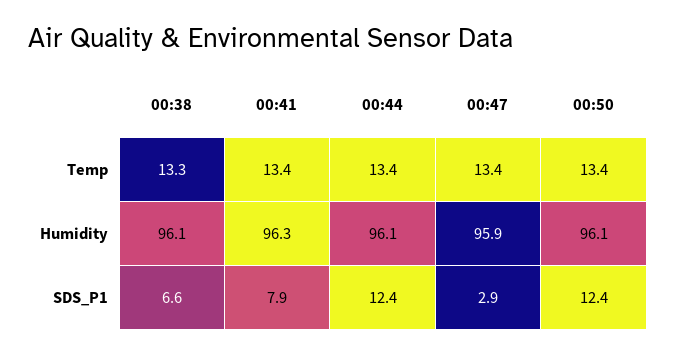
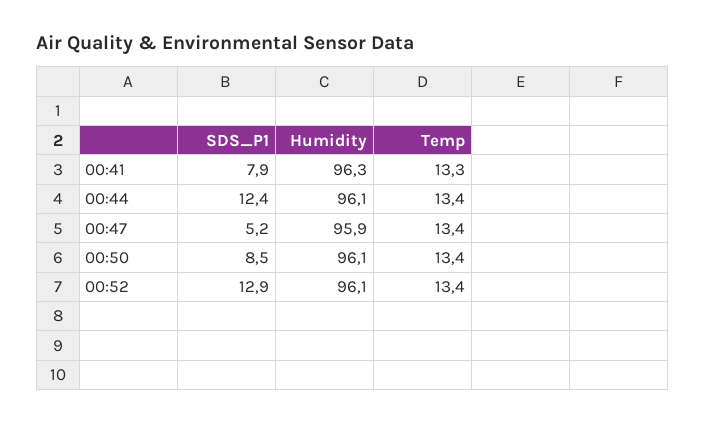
00:38, Temp: 13.3 -> none
00:41, Temp: 13.4 -> 13.3
00:38, Humidity: 96.1 -> none
00:38, SDS_P1: 6.6 -> none
00:47, SDS_P1: 2.9 -> 5.2
00:50, SDS_P1: 12.4 -> 8.5
00:52, SDS_P1: none -> 12.9
00:52, Humidity: none -> 96.1
00:52, Temp: none -> 13.4

